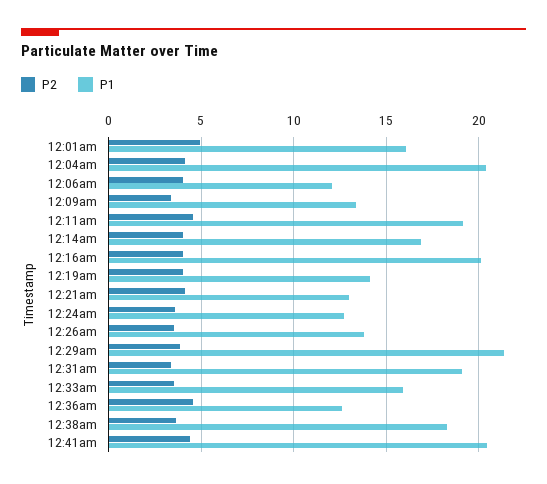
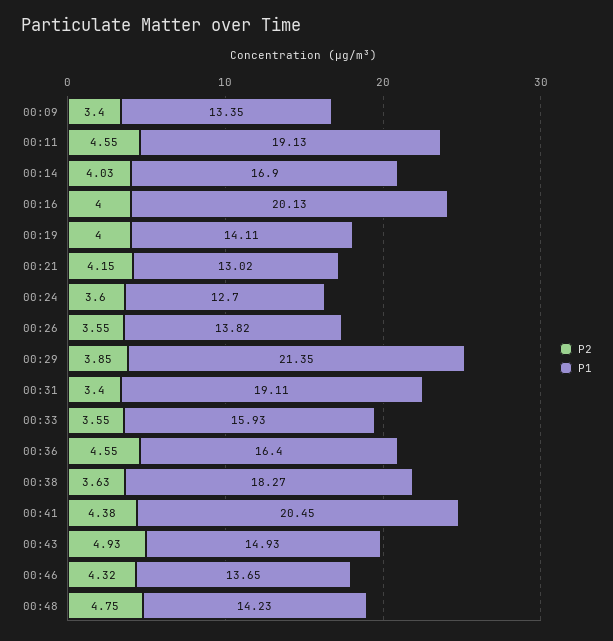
P2, 12:01am: 5 -> none
P1, 12:01am: 16 -> none
P2, 12:04am: 4 -> none
P1, 12:04am: 20.5 -> none
P2, 12:06am: 4 -> none
P1, 12:06am: 12 -> none
P1, 12:36am: 12.5 -> 16.4
P2, 00:43: none -> 4.93
P1, 00:43: none -> 14.93
P2, 00:46: none -> 4.32
P1, 00:46: none -> 13.65
P2, 00:48: none -> 4.75
P1, 00:48: none -> 14.23

